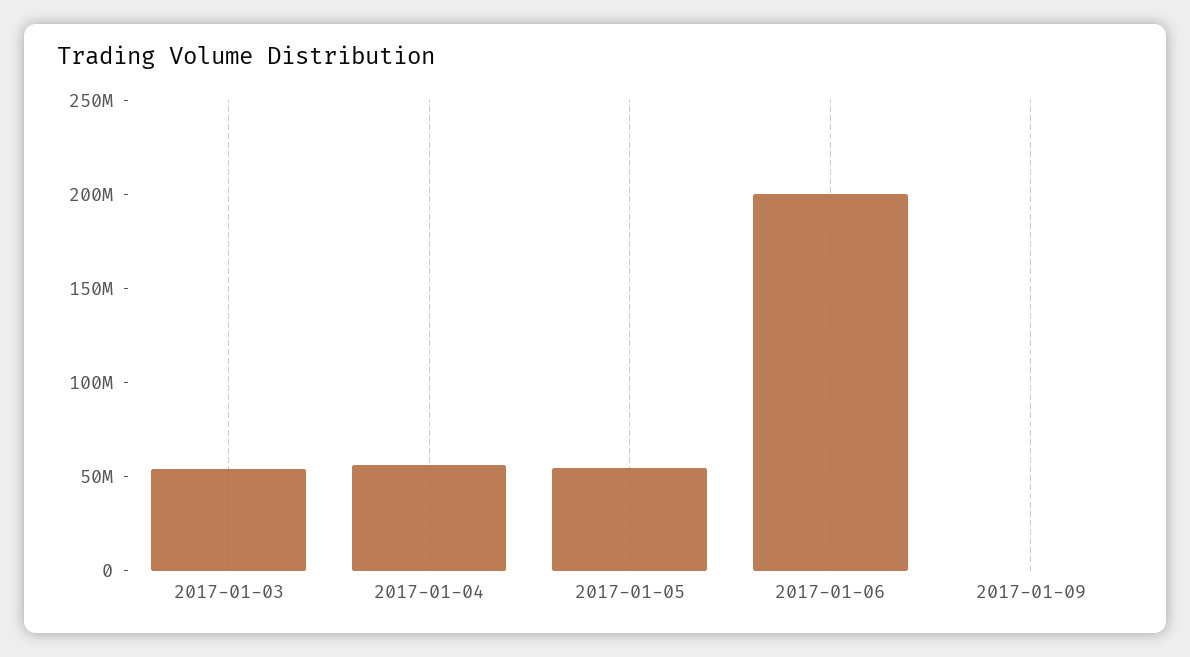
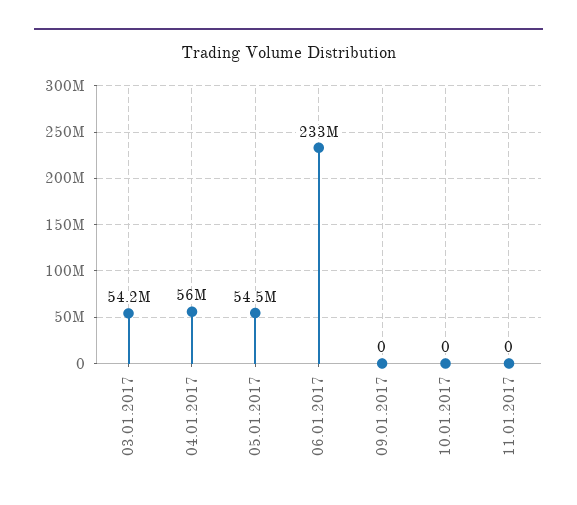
2017-01-06: 200000000 -> 233000000
10.01.2017: none -> 0
11.01.2017: none -> 0

